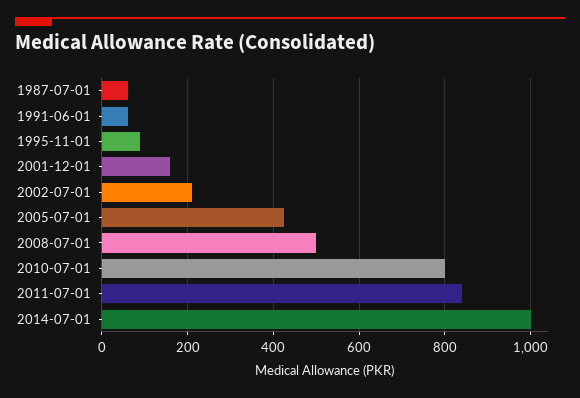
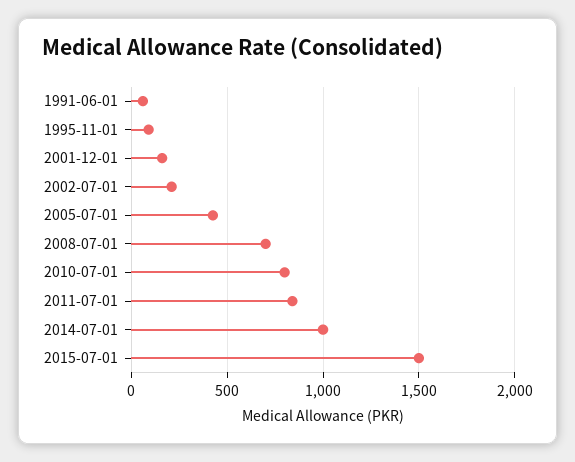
1987-07-01: 60 -> none
2008-07-01: 500 -> 700
2015-07-01: none -> 1500

